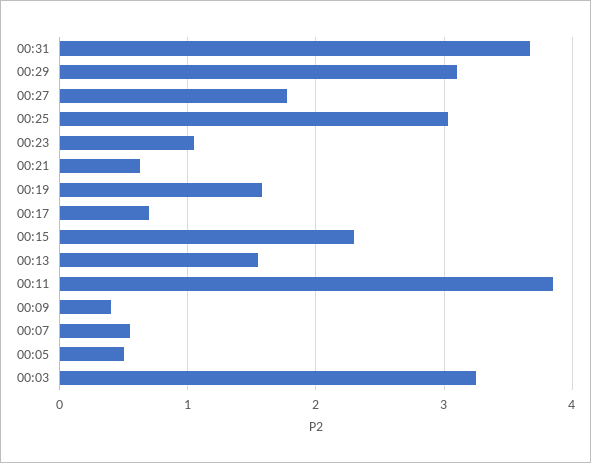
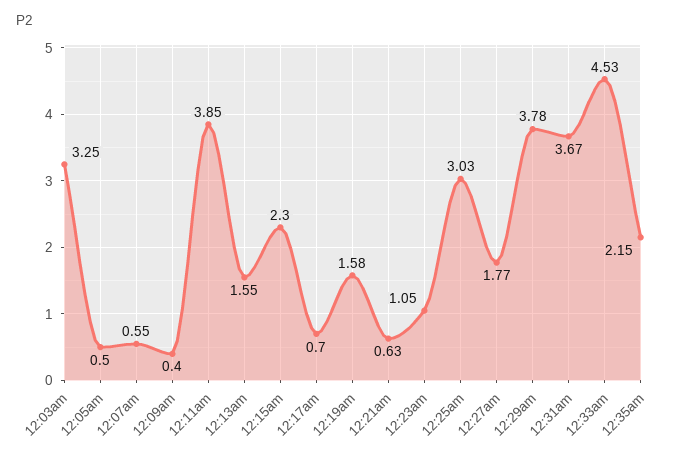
00:29: 3.1 -> 3.78
12:33am: none -> 4.53
12:35am: none -> 2.15

